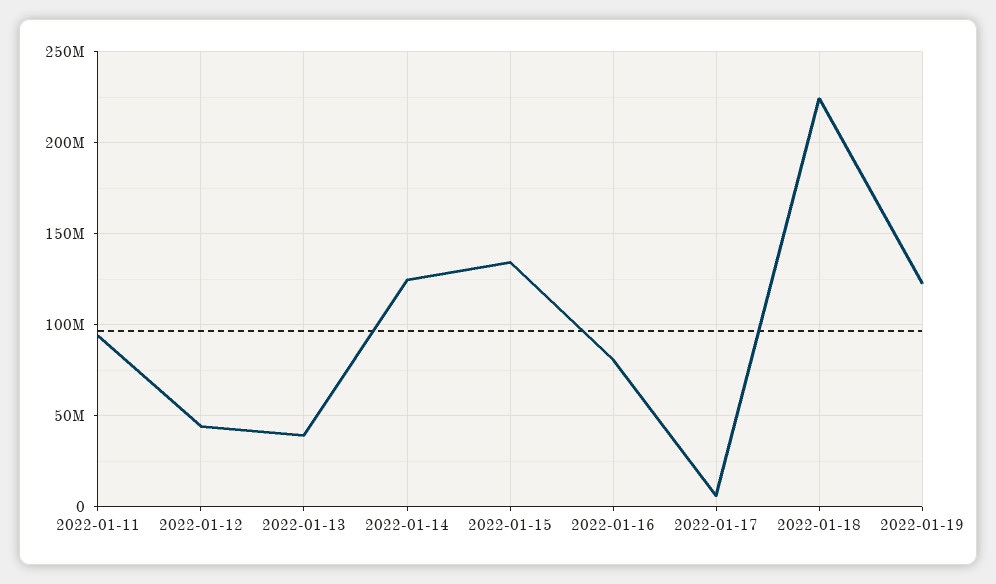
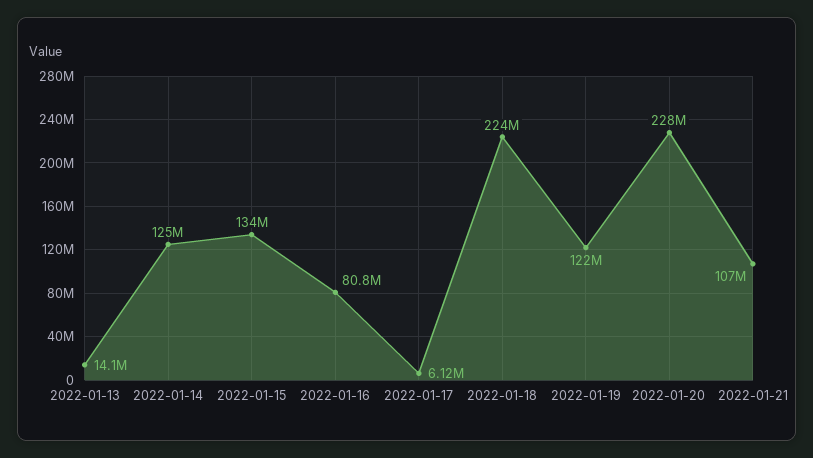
2022-01-11: 95000000 -> none
2022-01-12: 45000000 -> none
2022-01-13: 40000000 -> 14100000
2022-01-20: none -> 228000000
2022-01-21: none -> 107000000

